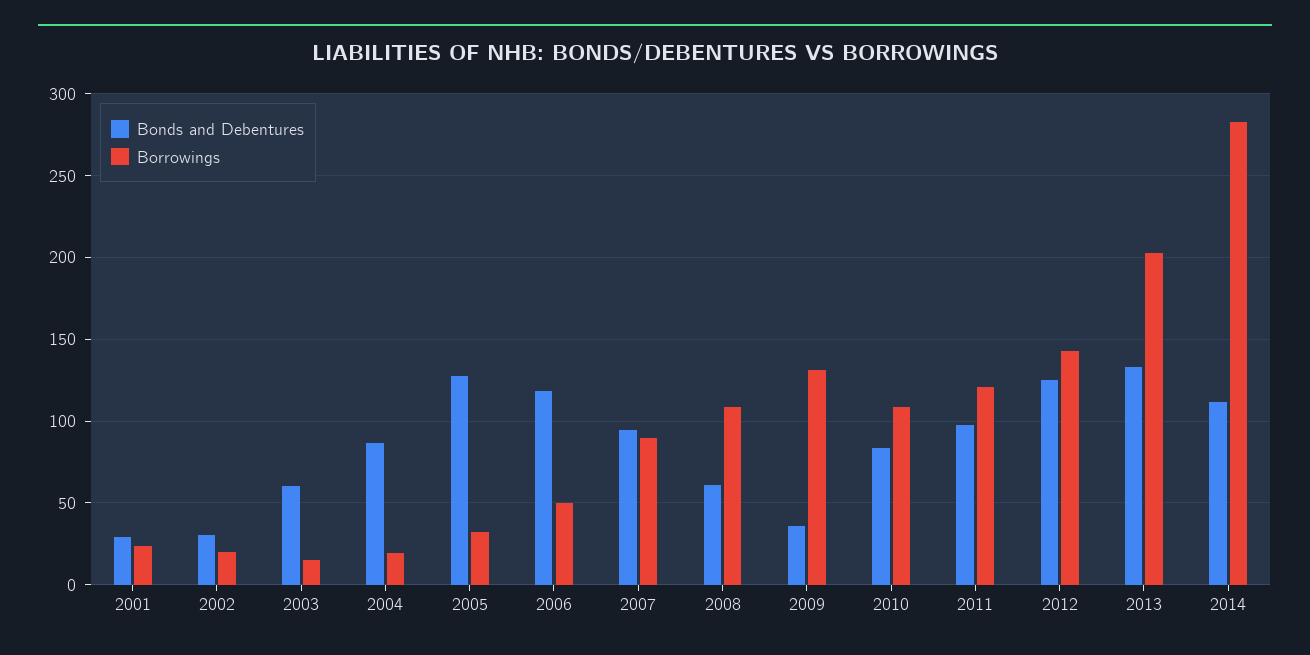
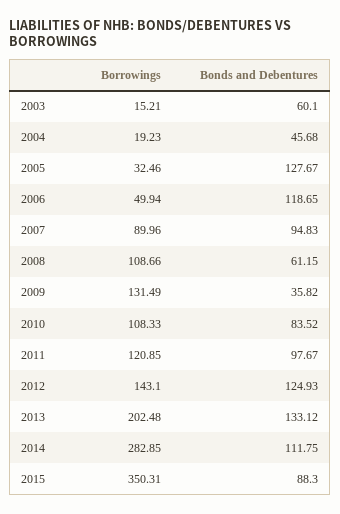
Bonds and Debentures, 2001: 30 -> none
Borrowings, 2001: 25 -> none
Bonds and Debentures, 2002: 30 -> none
Borrowings, 2002: 20 -> none
Bonds and Debentures, 2004: 85 -> 45.68
Borrowings, 2015: none -> 350.31
Bonds and Debentures, 2015: none -> 88.3

